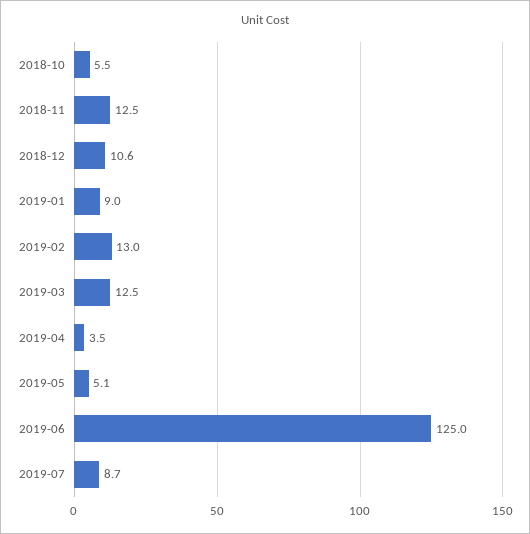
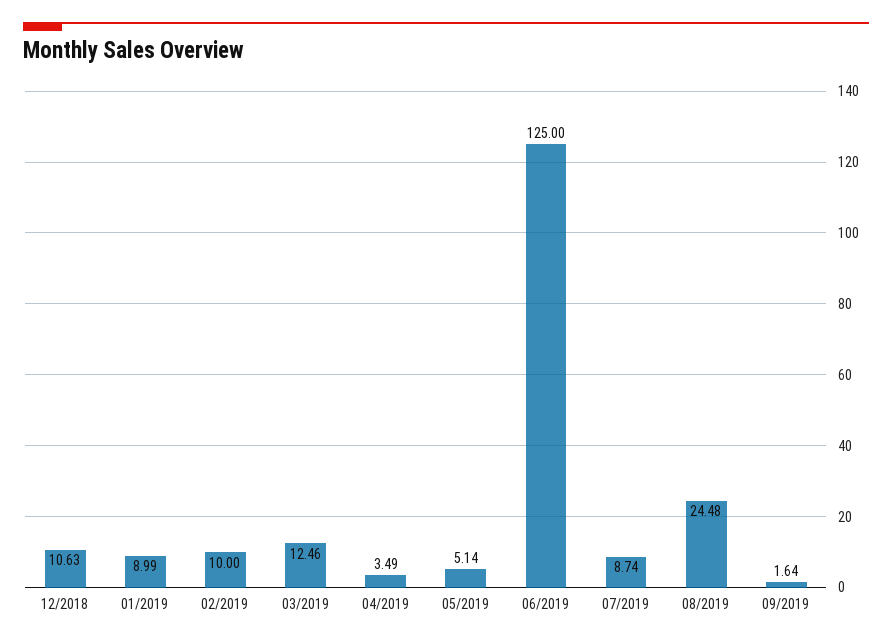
2018-10: 5.5 -> none
2018-11: 12.5 -> none
2019-02: 13 -> 10
08/2019: none -> 24.48
09/2019: none -> 1.64

